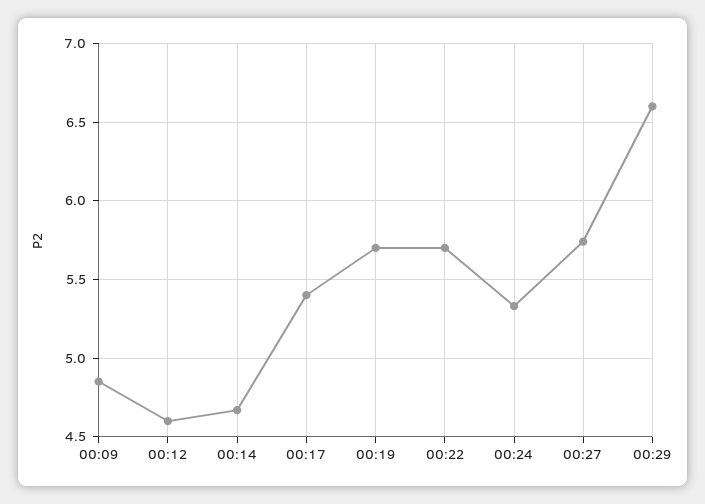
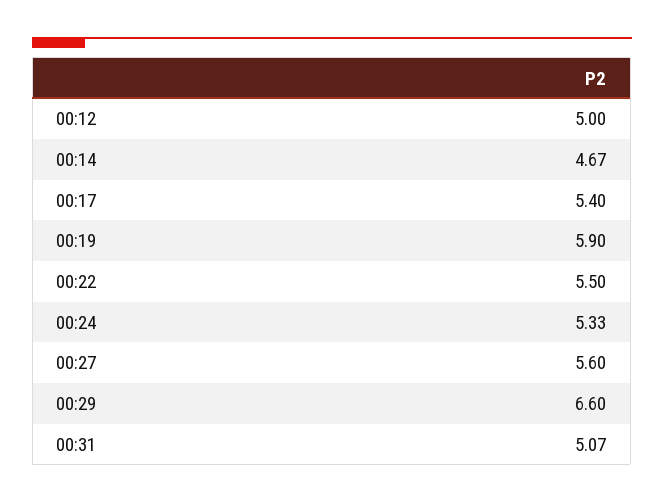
00:09: 4.85 -> none
00:12: 4.6 -> 5
00:19: 5.7 -> 5.9
00:22: 5.7 -> 5.5
00:27: 5.75 -> 5.6
00:31: none -> 5.07

